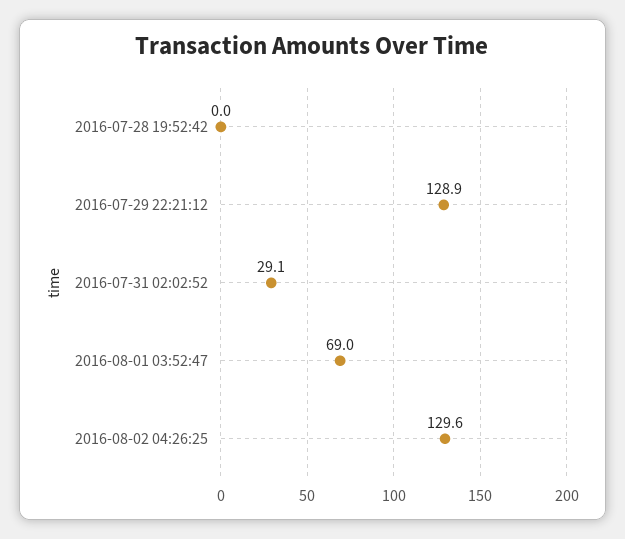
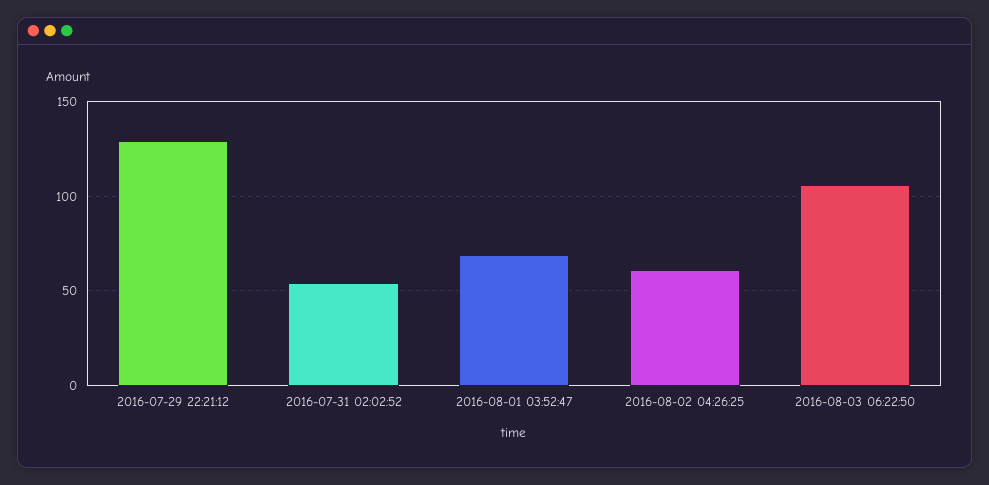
2016-07-28 19:52:42: 0 -> none
2016-07-31 02:02:52: 29.1 -> 55
2016-08-02 04:26:25: 129.6 -> 60
2016-08-03 06:22:50: none -> 105

